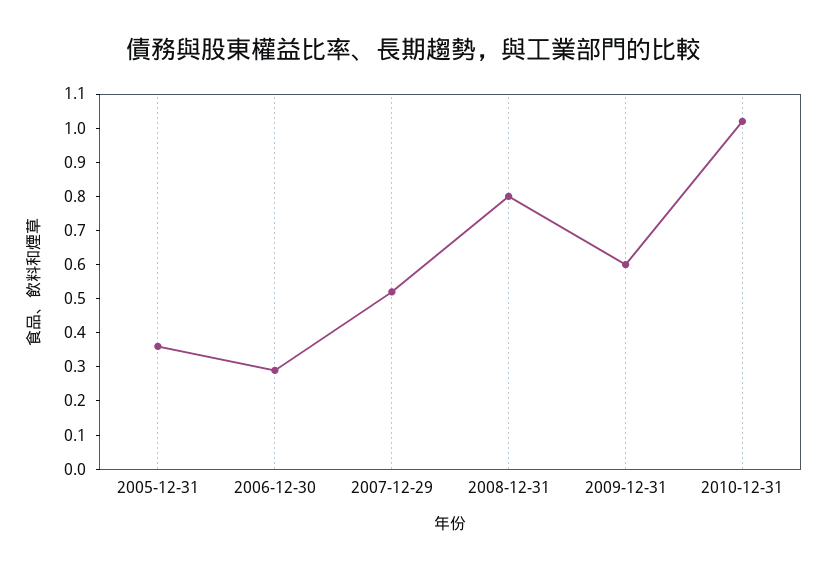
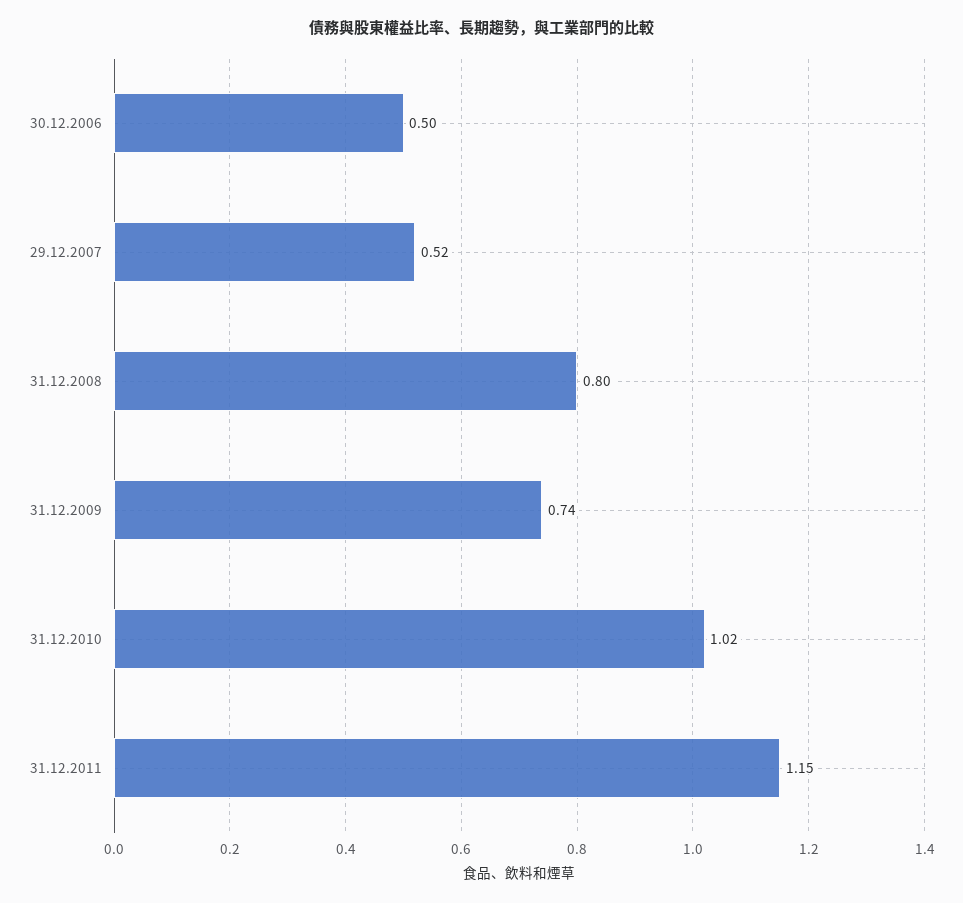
2005-12-31: 0.35 -> none
2006-12-30: 0.3 -> 0.5
2009-12-31: 0.6 -> 0.74
31.12.2011: none -> 1.15

